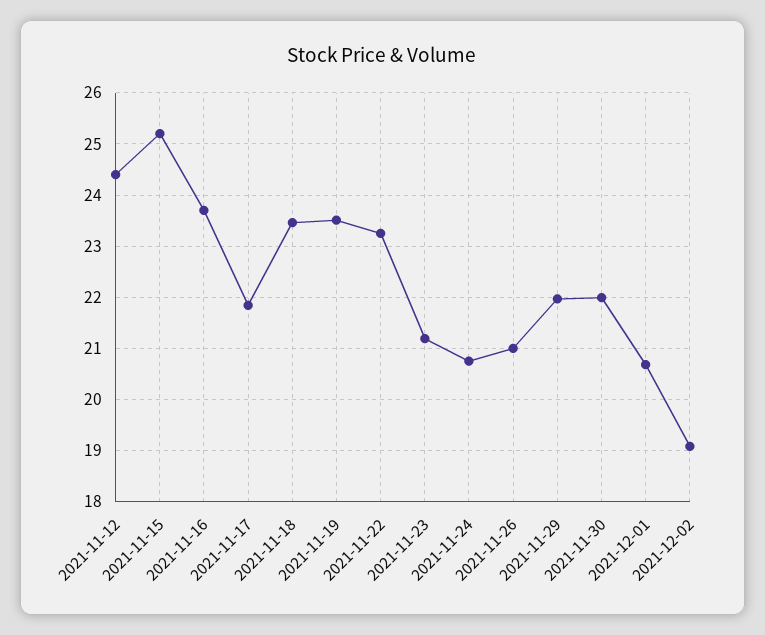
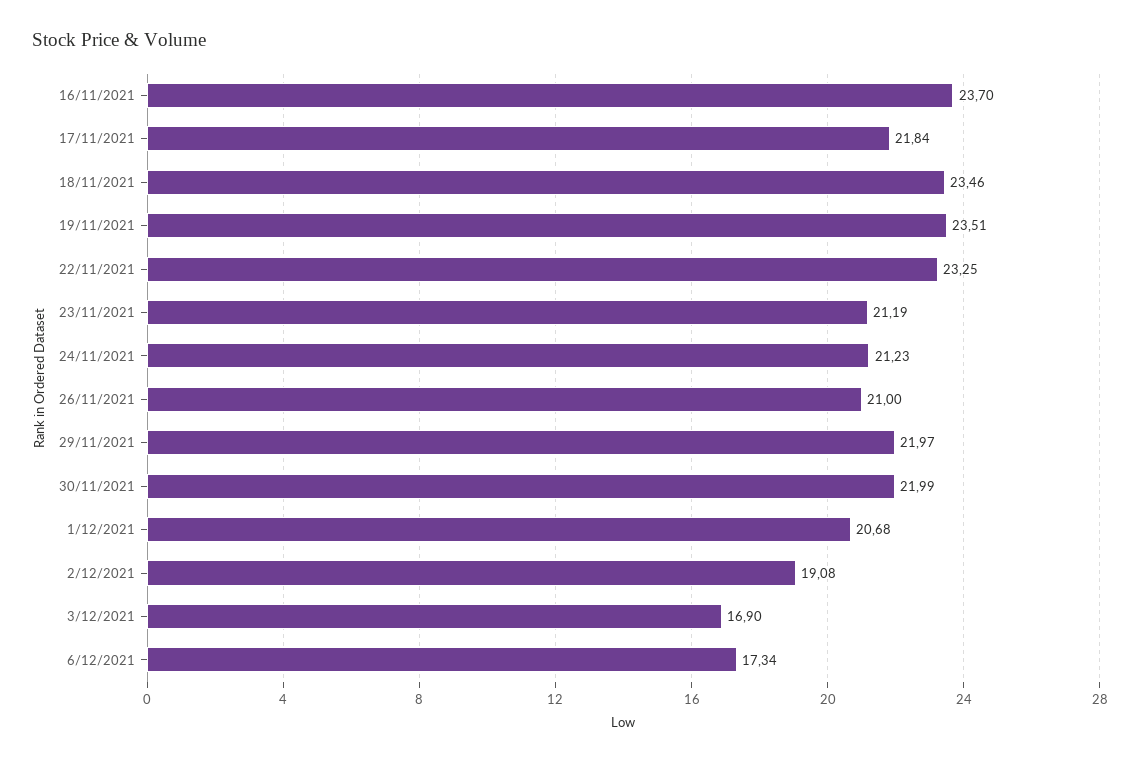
2021-11-12: 24.4 -> none
2021-11-15: 25.2 -> none
2021-11-24: 20.8 -> 21.23
3/12/2021: none -> 16.9
6/12/2021: none -> 17.34

